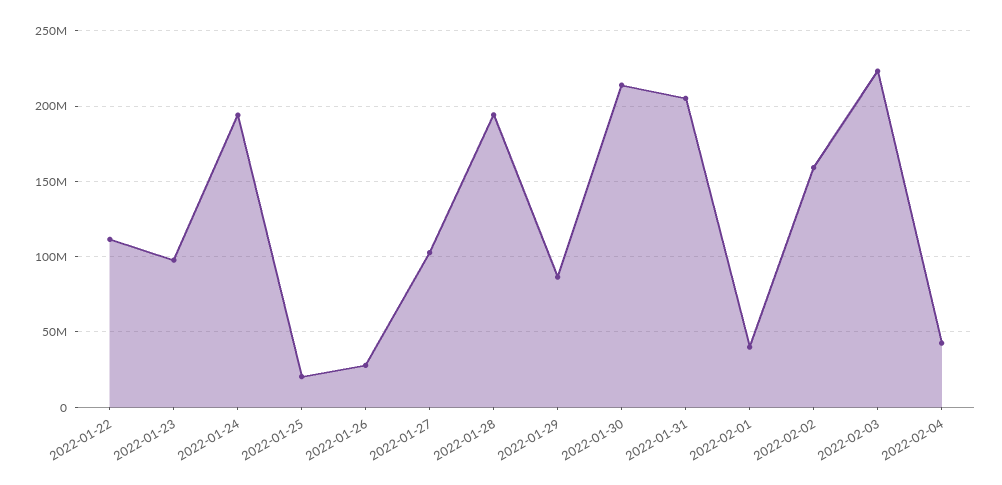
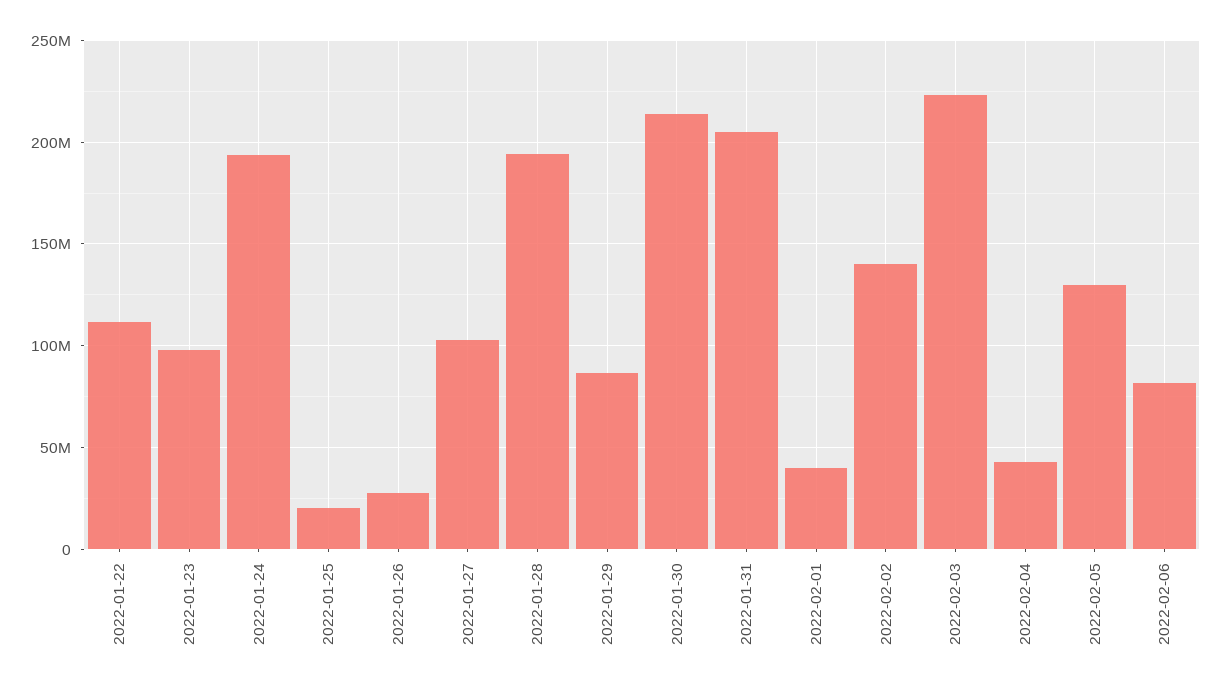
2022-02-02: 160000000 -> 140000000
2022-02-05: none -> 130000000
2022-02-06: none -> 80000000

